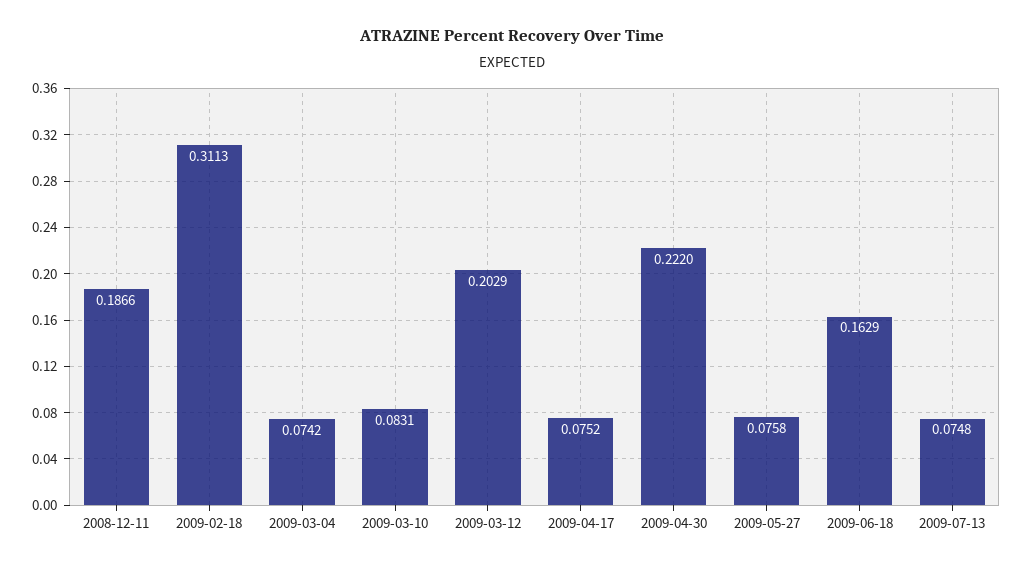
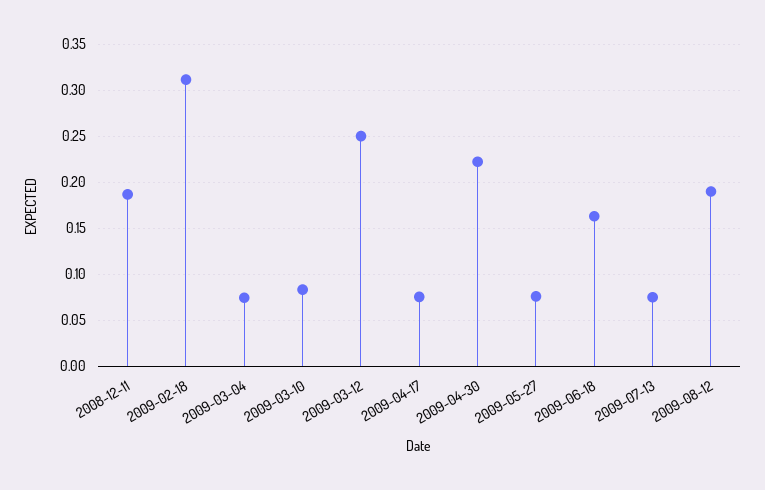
2009-03-12: 0.2029 -> 0.25
2009-08-12: none -> 0.19

